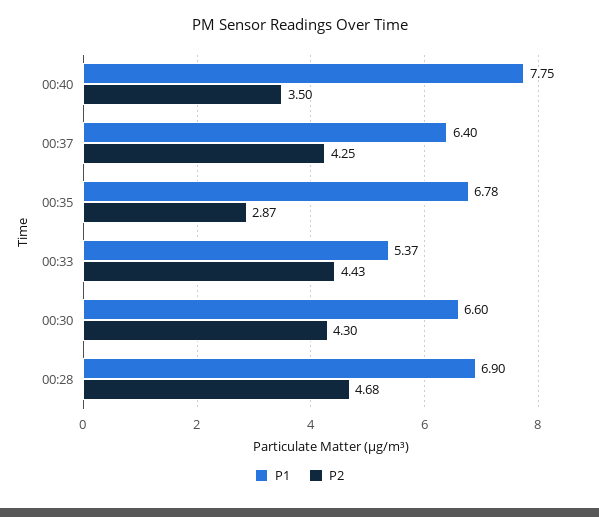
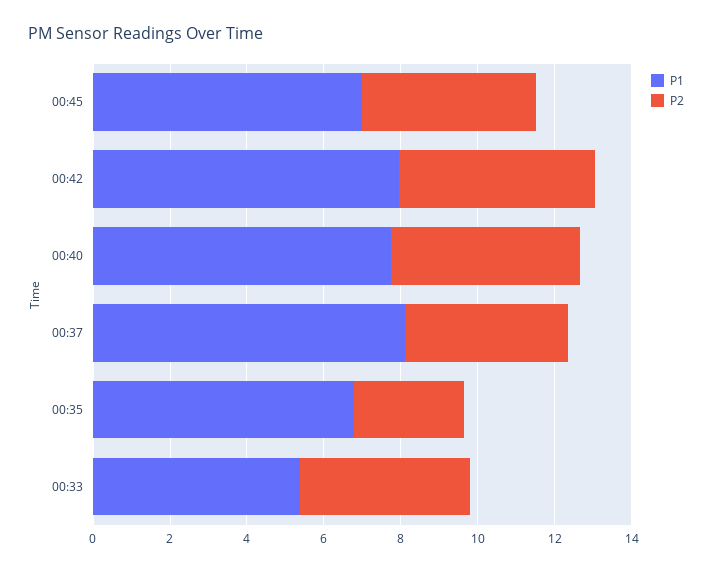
P2, 00:40: 3.5 -> 5
P1, 00:37: 6.4 -> 8
P1, 00:30: 6.6 -> none
P2, 00:30: 4.3 -> none
P1, 00:28: 6.9 -> none
P2, 00:28: 4.68 -> none
P1, 00:45: none -> 7
P2, 00:45: none -> 4.5
P1, 00:42: none -> 8
P2, 00:42: none -> 5

